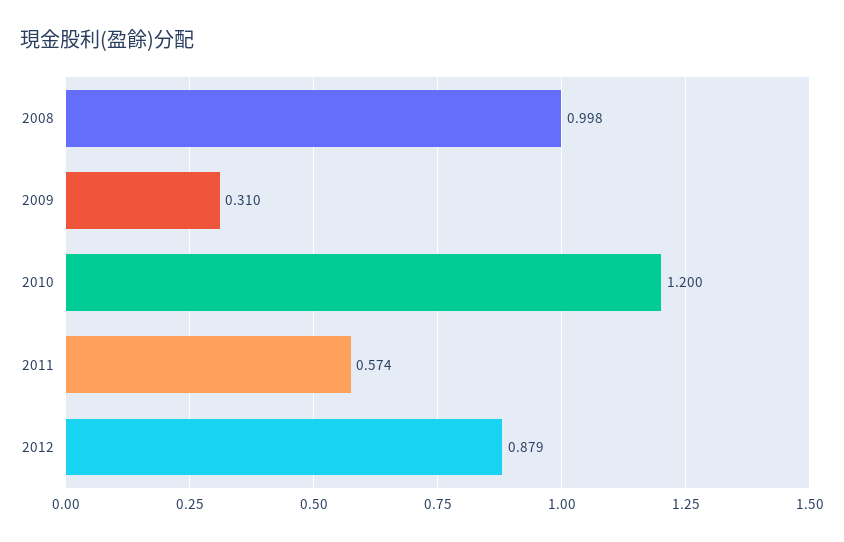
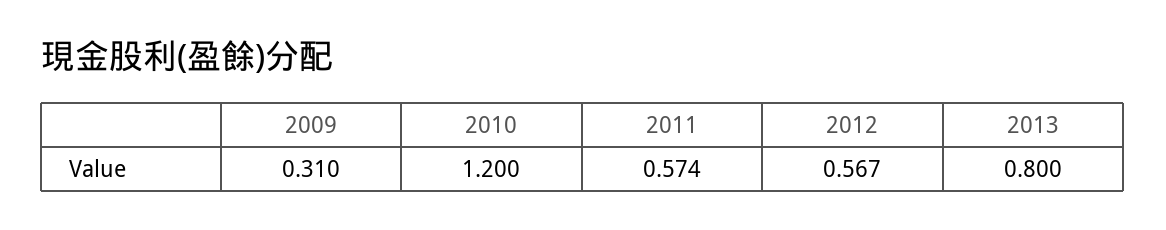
2008: 0.998 -> none
2012: 0.879 -> 0.567
2013: none -> 0.8

